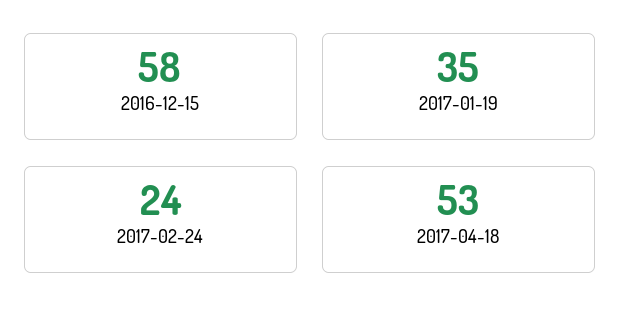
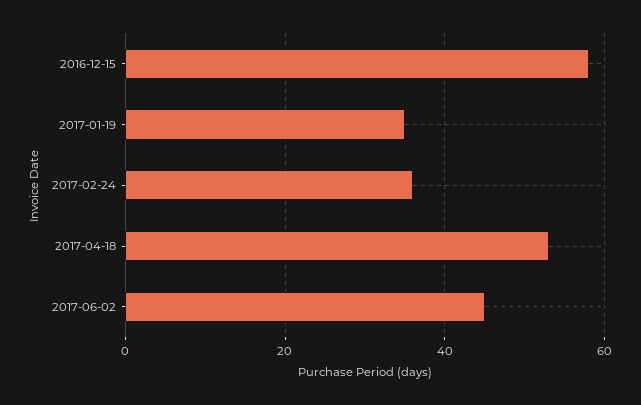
2017-02-24: 24 -> 35
2017-06-02: none -> 45

